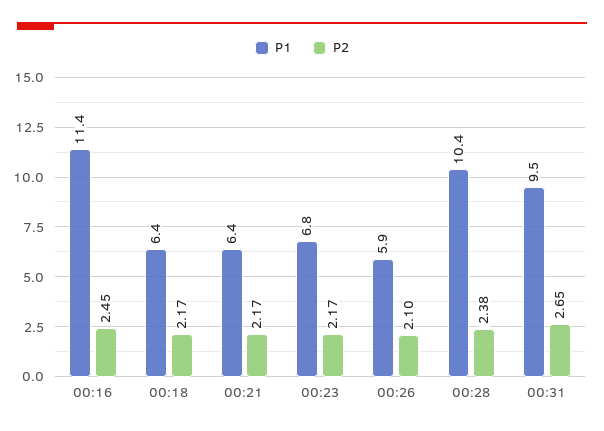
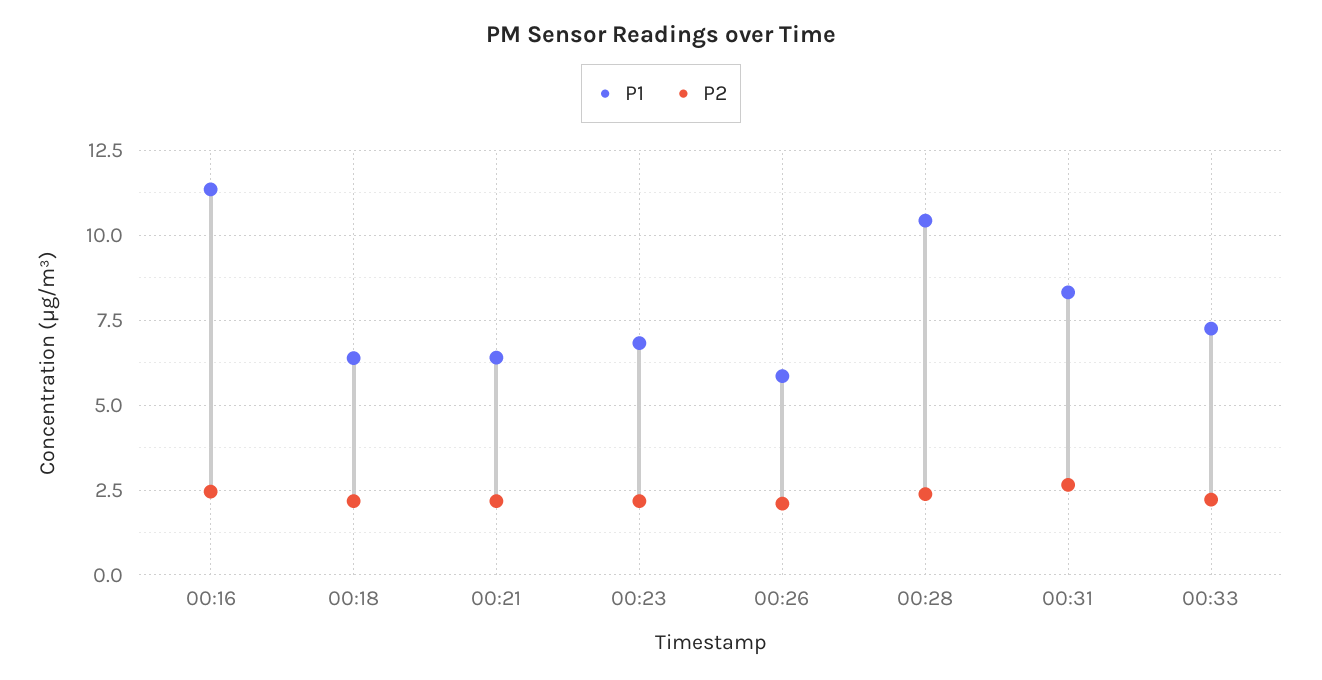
P1, 00:31: 9.5 -> 8.25
P1, 00:33: none -> 7.25
P2, 00:33: none -> 2.25

